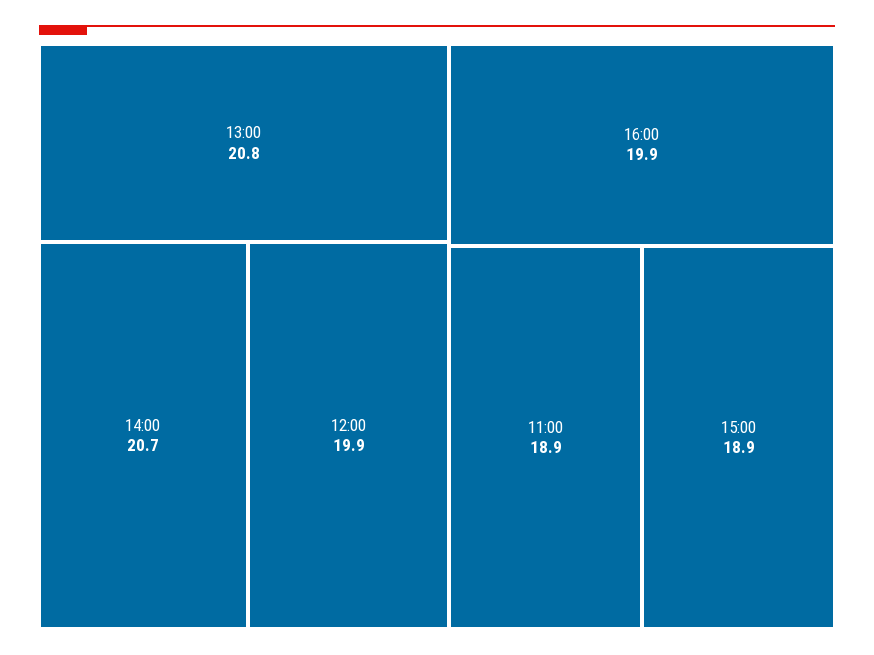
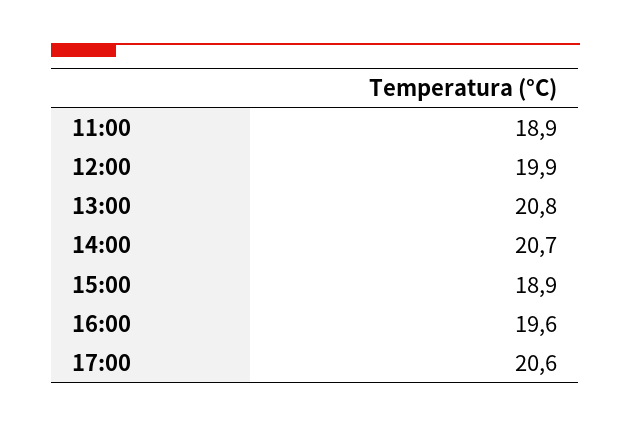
16:00: 19.9 -> 19.6
17:00: none -> 20.6

